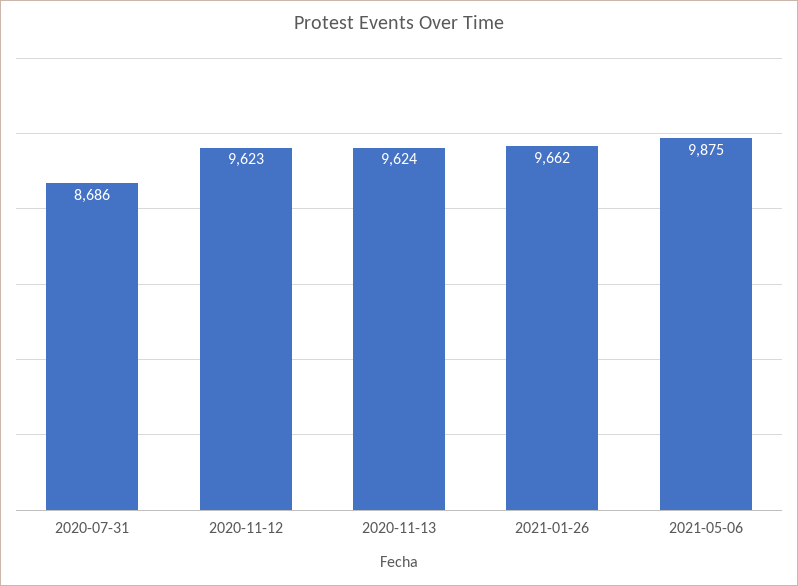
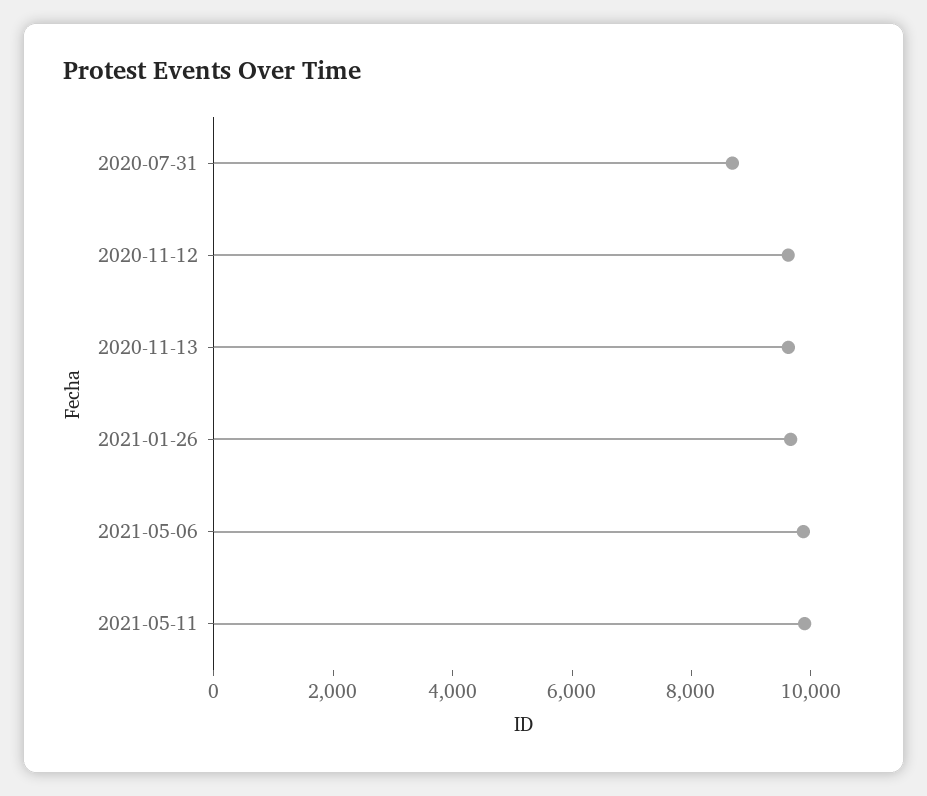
2021-05-11: none -> 10000

